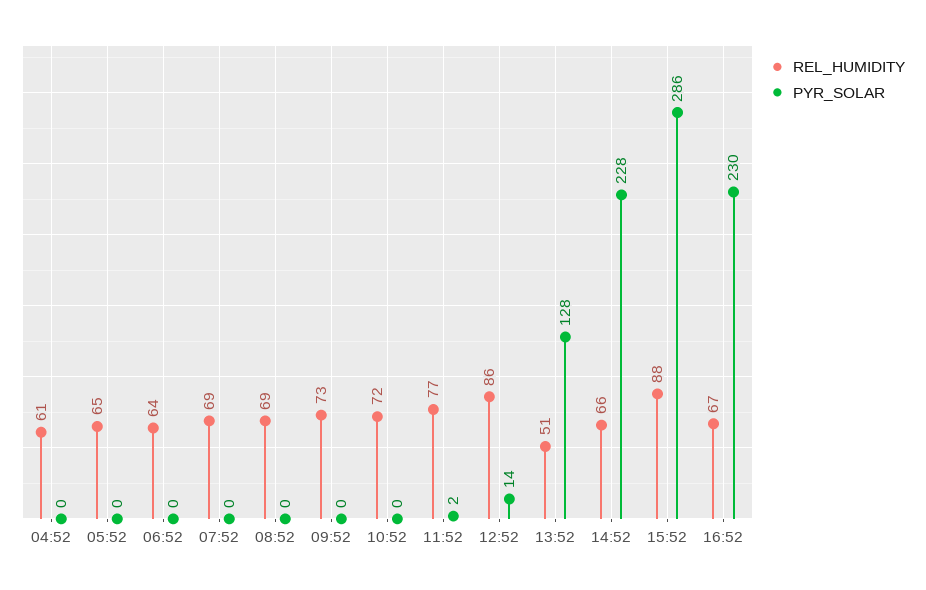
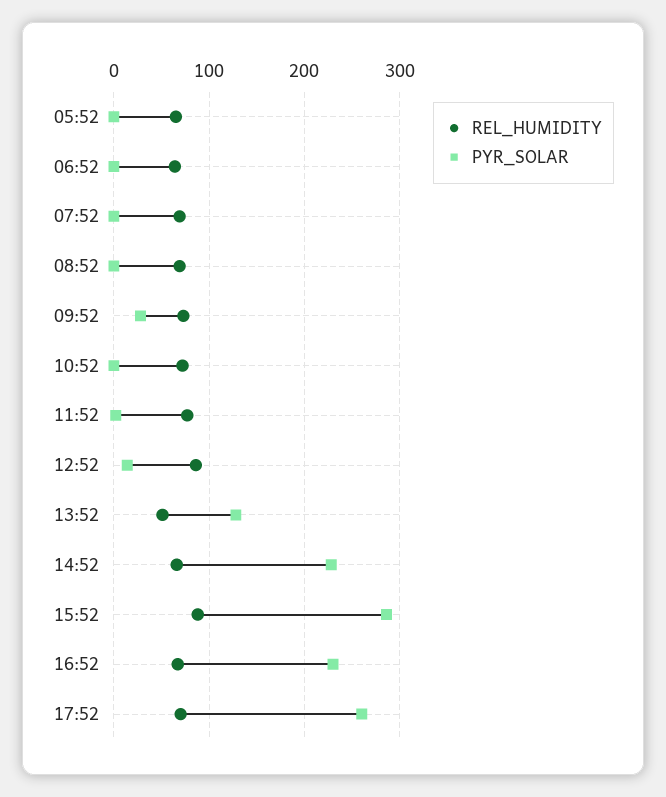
REL_HUMIDITY, 04:52: 61 -> none
PYR_SOLAR, 04:52: 0 -> none
PYR_SOLAR, 09:52: 0 -> 30
REL_HUMIDITY, 17:52: none -> 70
PYR_SOLAR, 17:52: none -> 260

